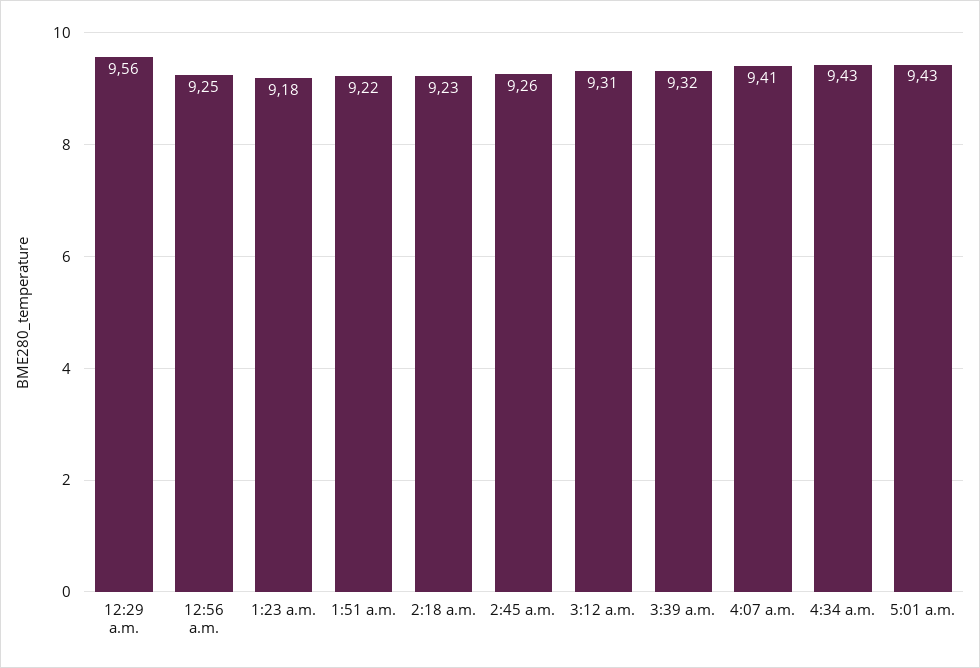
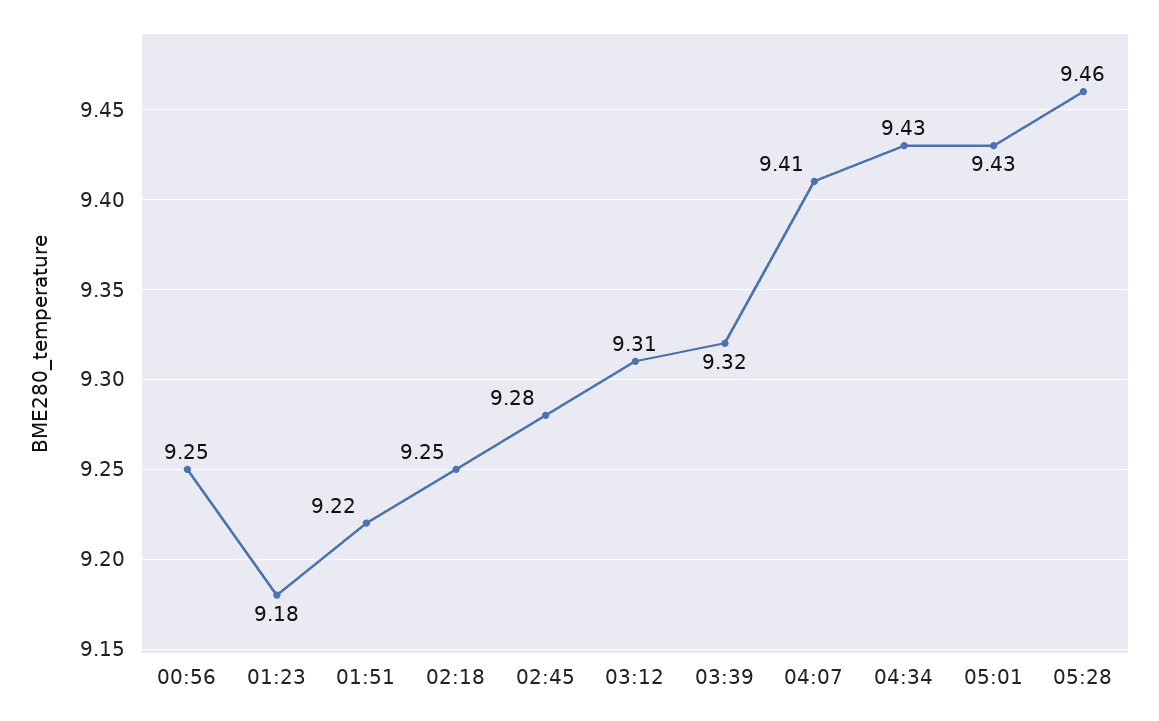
12:29 a.m.: 9.56 -> none
2:18 a.m.: 9.23 -> 9.25
2:45 a.m.: 9.26 -> 9.28
05:28: none -> 9.46

